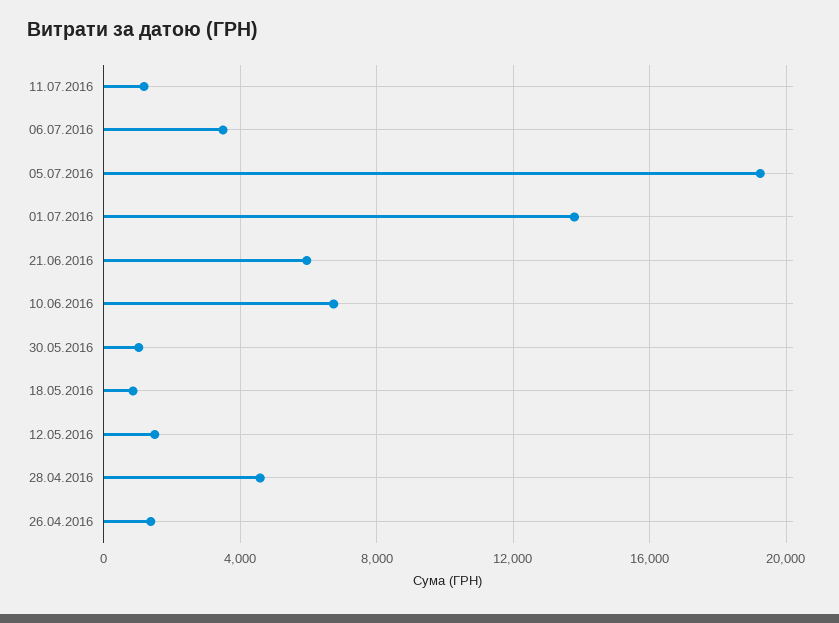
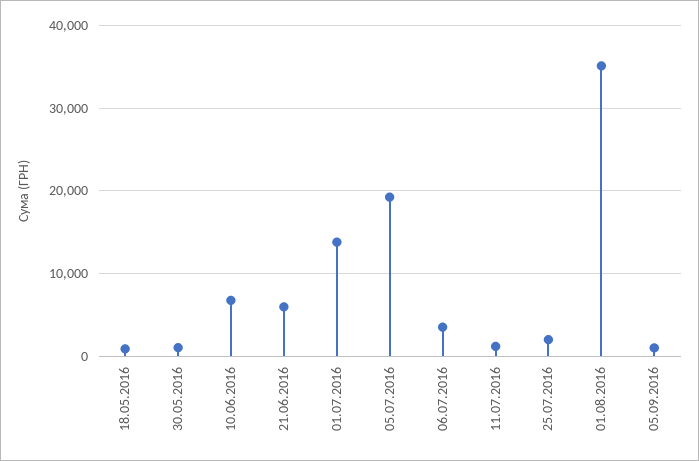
12.05.2016: 1500 -> none
28.04.2016: 4500 -> none
26.04.2016: 1500 -> none
25.07.2016: none -> 2000
01.08.2016: none -> 35000
05.09.2016: none -> 1000

